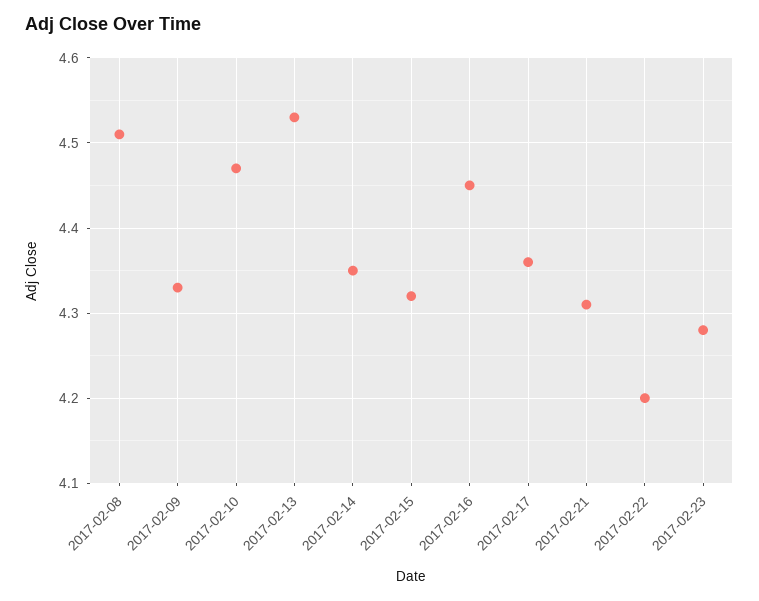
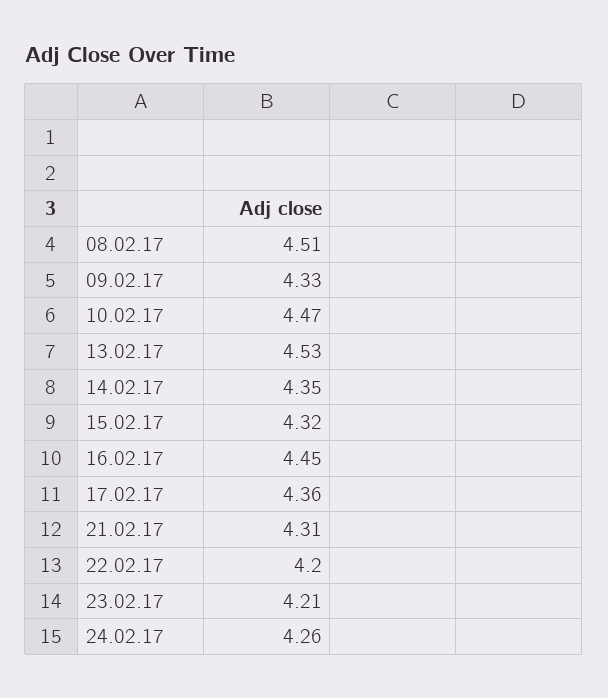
2017-02-23: 4.28 -> 4.21
24.02.17: none -> 4.26

